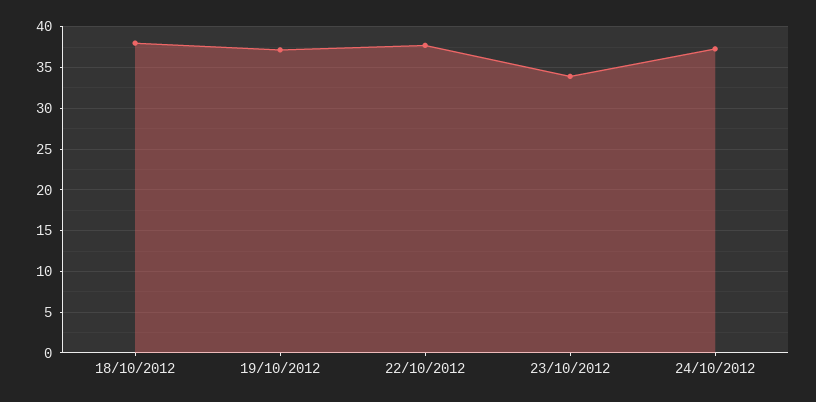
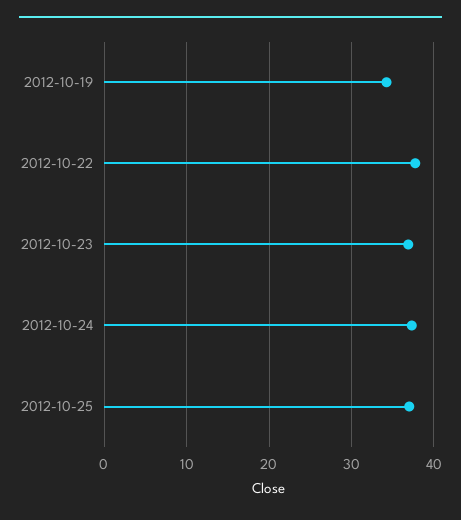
18/10/2012: 38 -> none
19/10/2012: 37 -> 34
23/10/2012: 34 -> 37
2012-10-25: none -> 37

